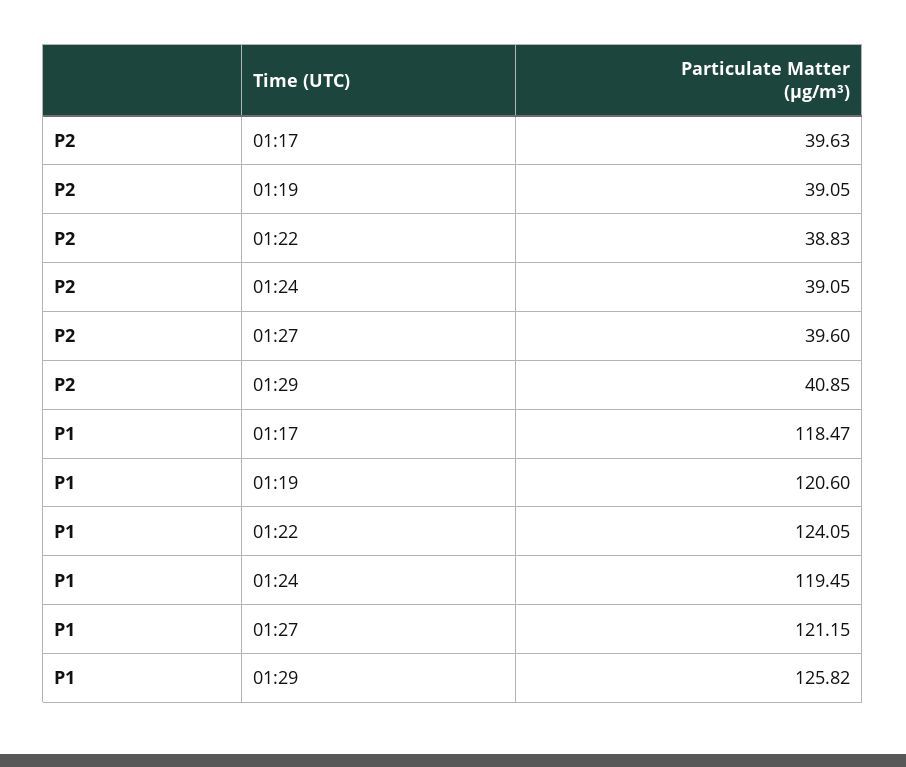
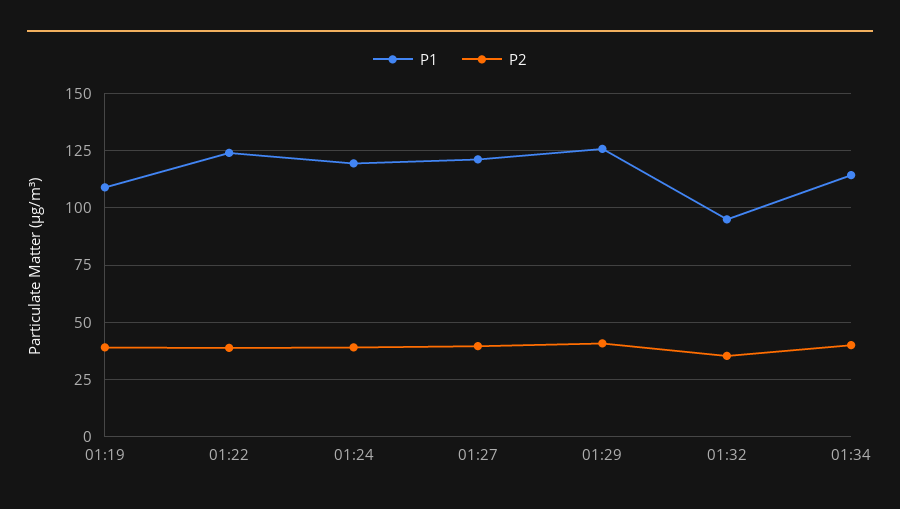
P2, 01:17: 39.63 -> none
P1, 01:17: 118.47 -> none
P1, 01:19: 120.6 -> 110
P1, 01:32: none -> 95
P2, 01:32: none -> 35
P1, 01:34: none -> 115
P2, 01:34: none -> 40

